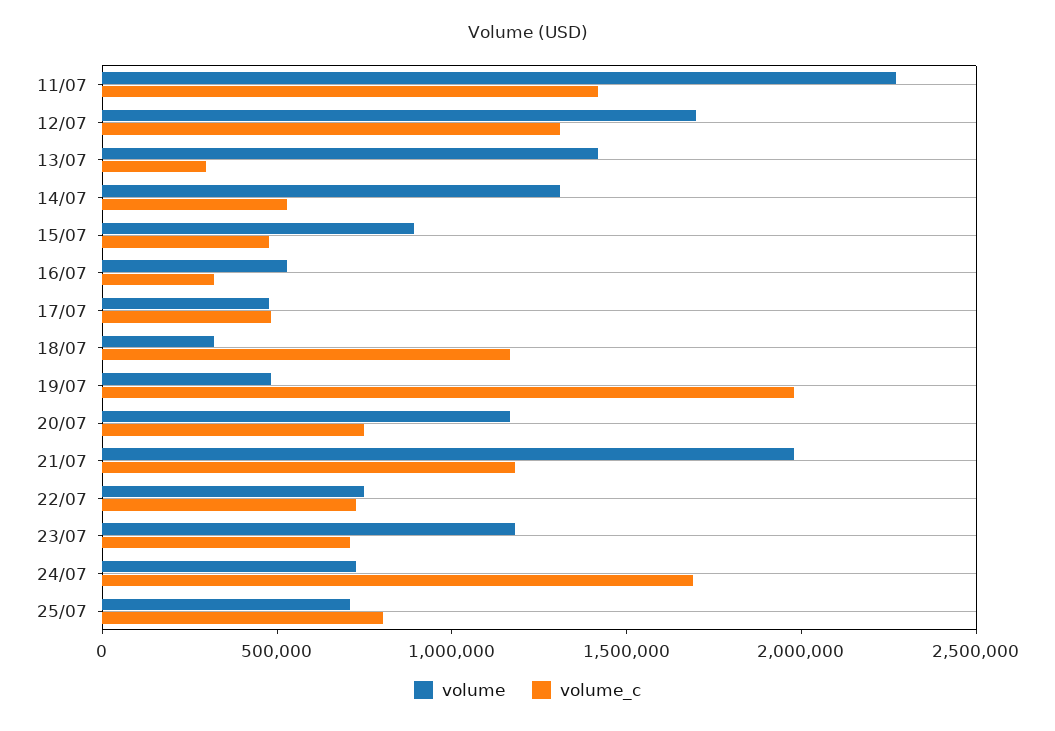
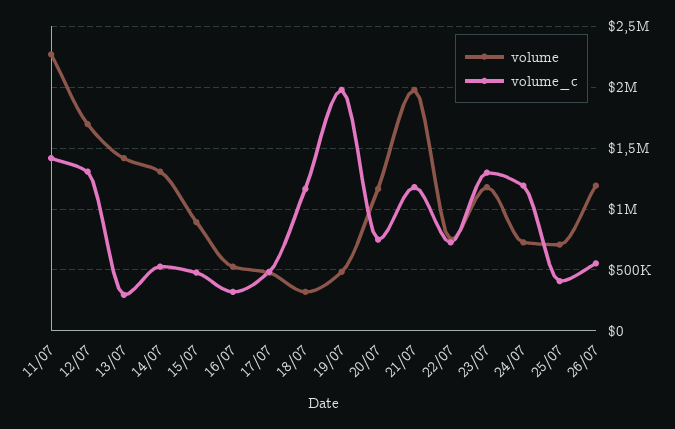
volume_c, 23/07: 700000 -> 1300000
volume_c, 24/07: 1700000 -> 1200000
volume_c, 25/07: 800000 -> 400000
volume, 26/07: none -> 1200000
volume_c, 26/07: none -> 550000

